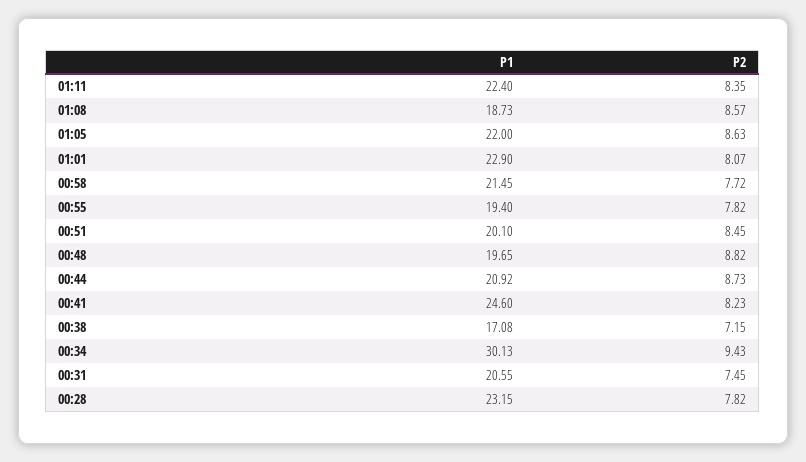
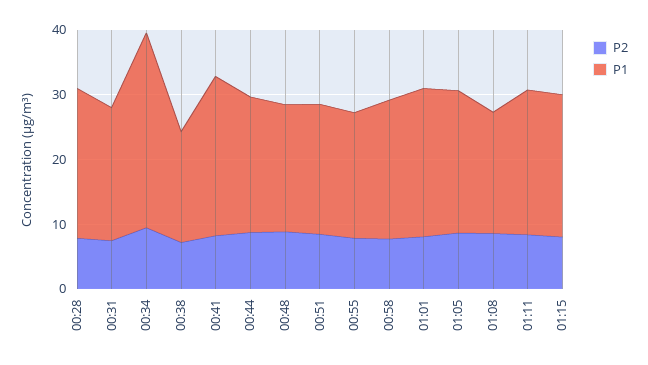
P2, 01:15: none -> 8
P1, 01:15: none -> 22

